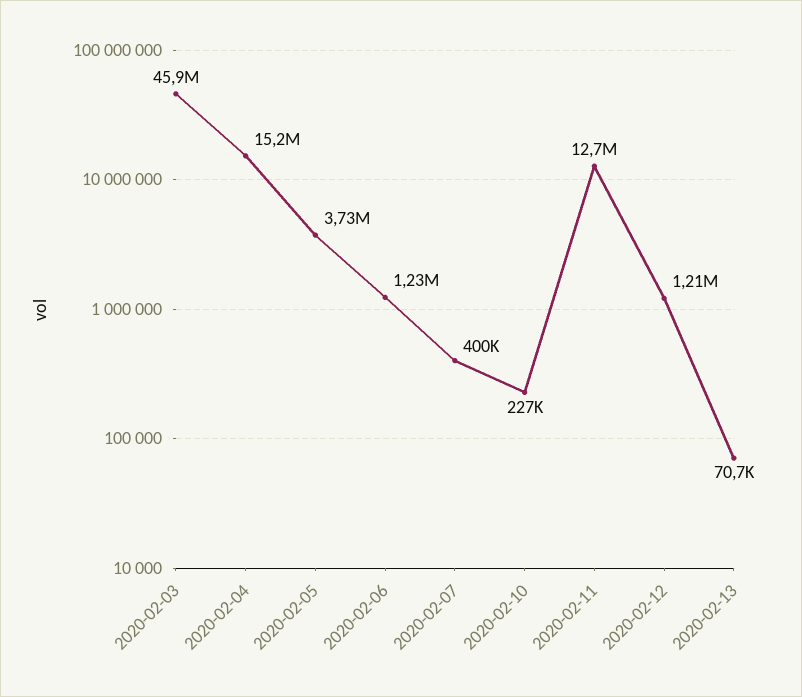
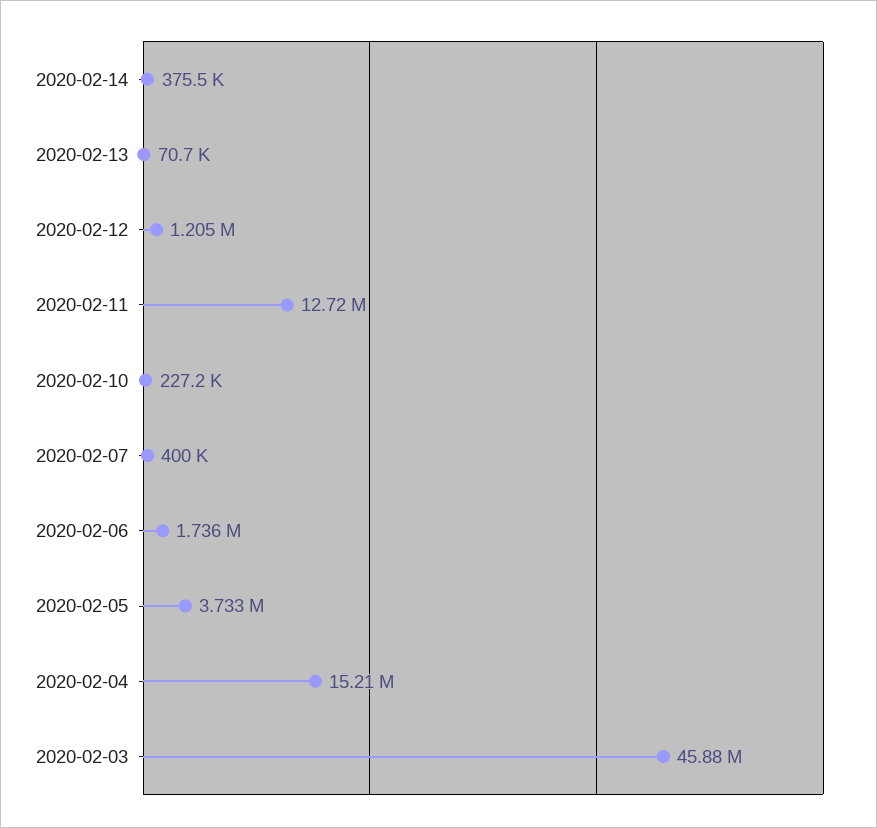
2020-02-06: 1230000 -> 1736000
2020-02-14: none -> 375500

